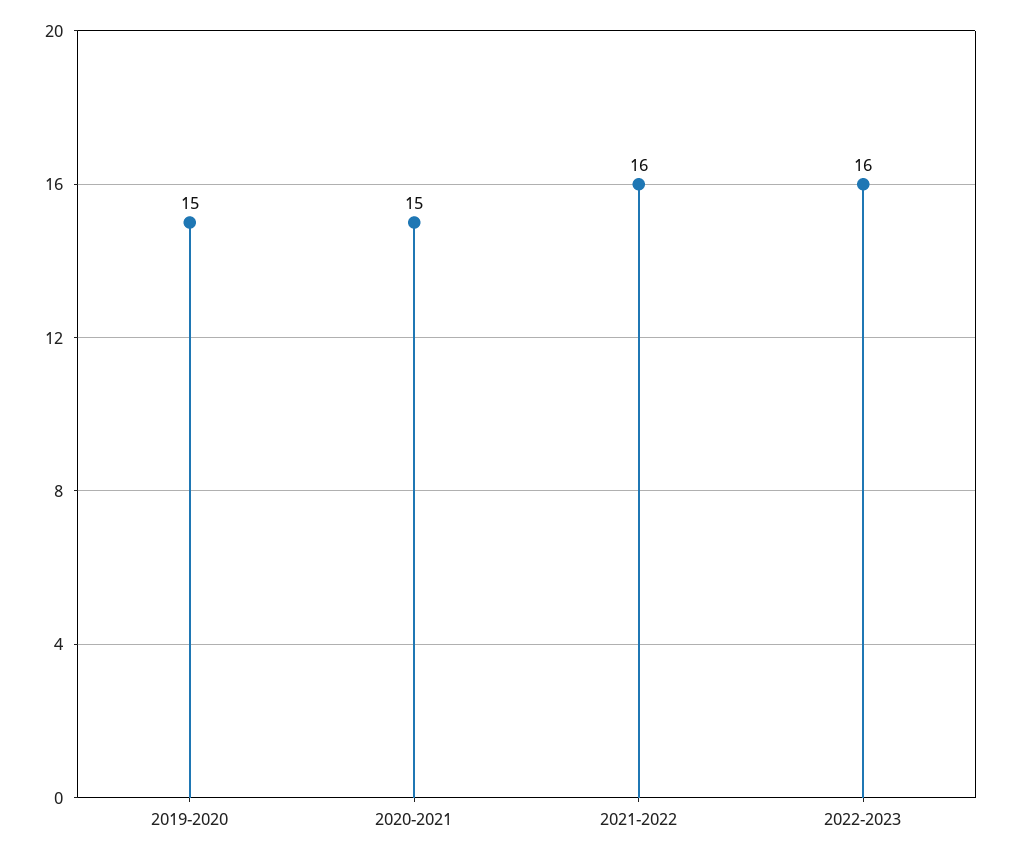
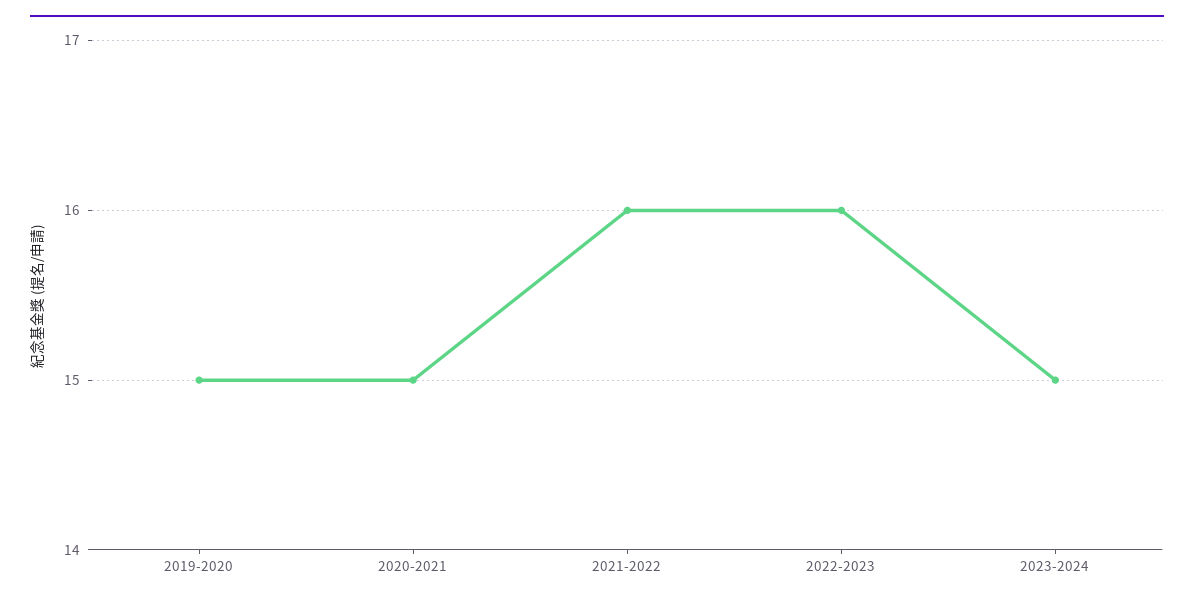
2023-2024: none -> 15

